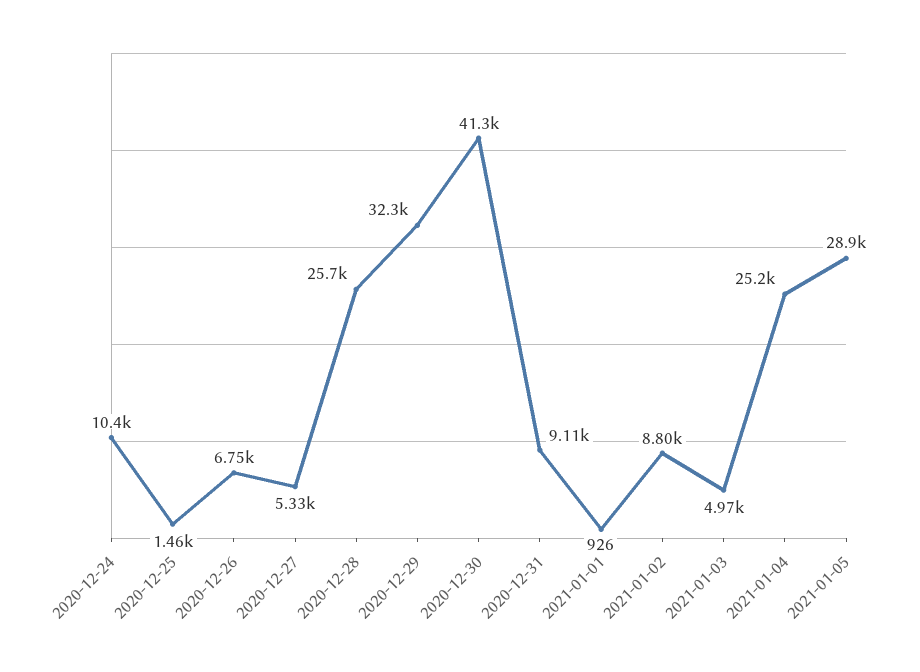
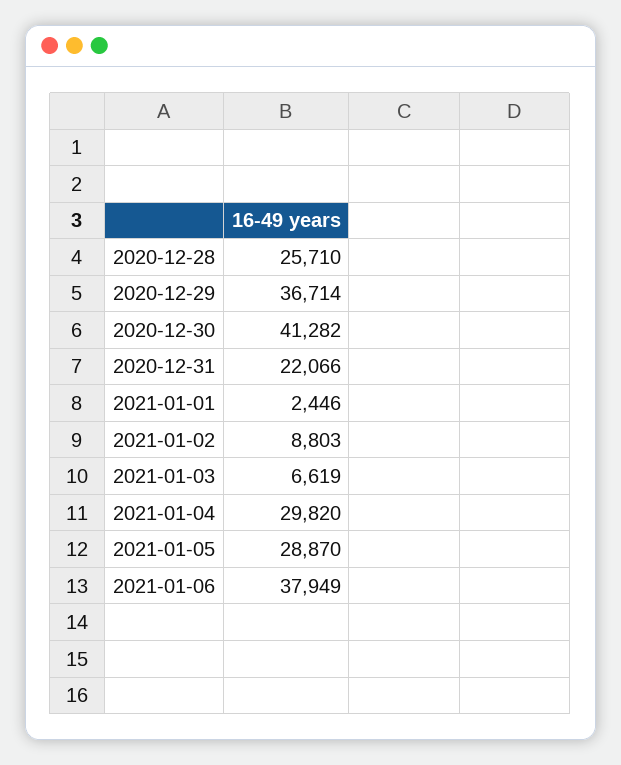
2020-12-24: 10400 -> none
2020-12-25: 1460 -> none
2020-12-26: 6750 -> none
2020-12-27: 5330 -> none
2020-12-29: 32300 -> 36714
2020-12-31: 9110 -> 22066
2021-01-01: 926 -> 2446
2021-01-03: 4970 -> 6619
2021-01-04: 25200 -> 29820
2021-01-06: none -> 37949

